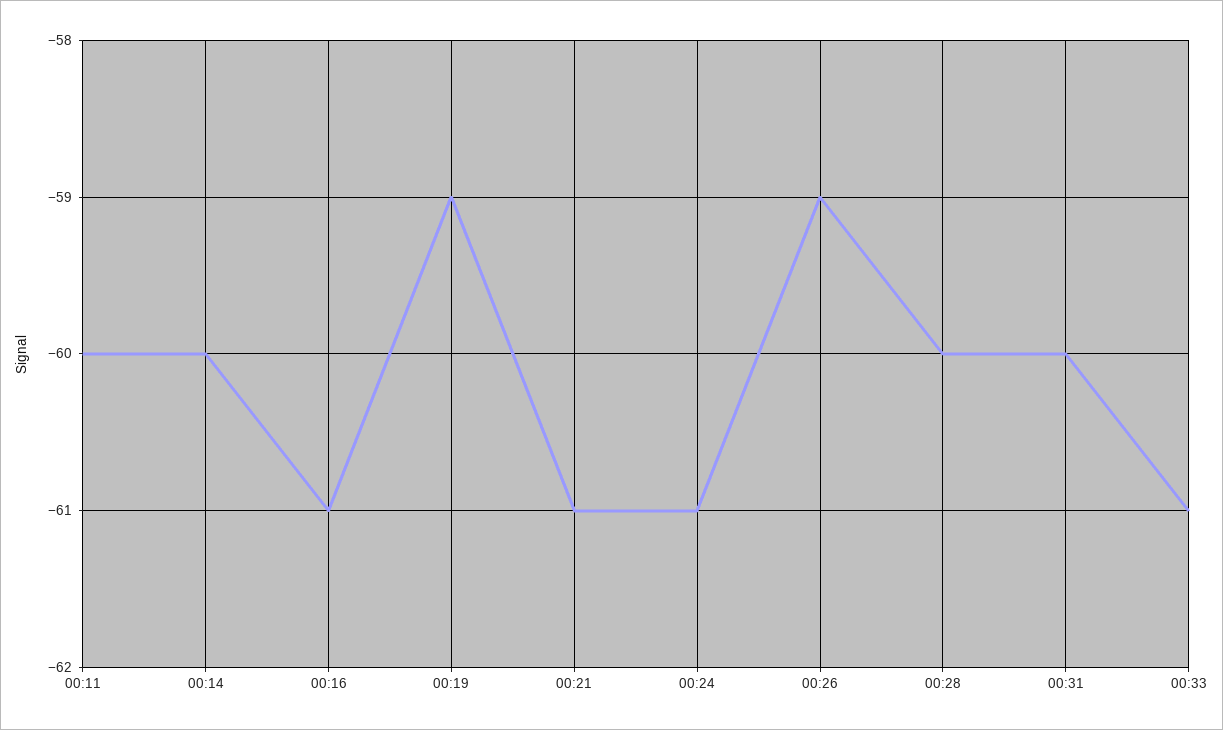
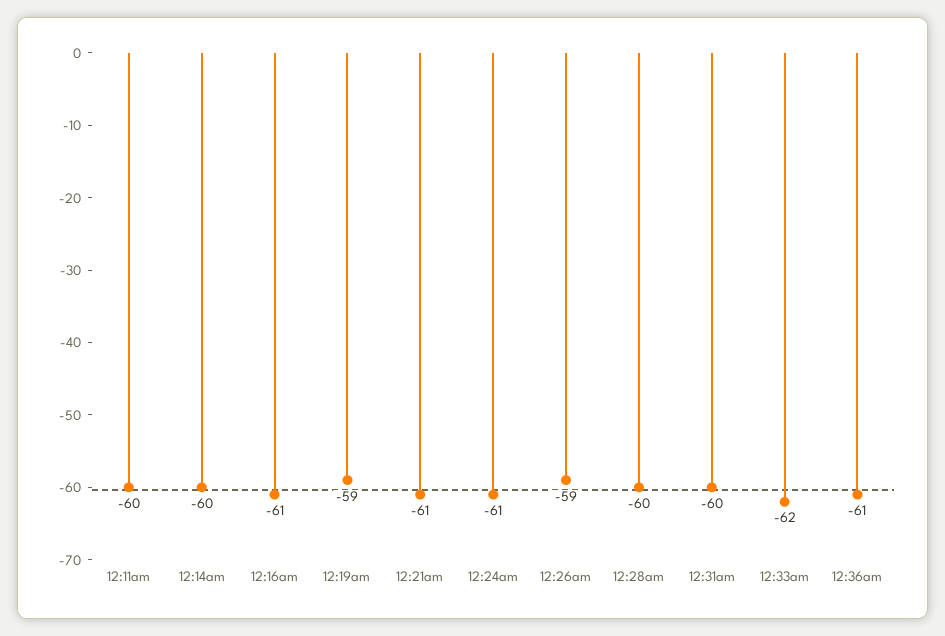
00:33: -61 -> -62
12:36am: none -> -61

